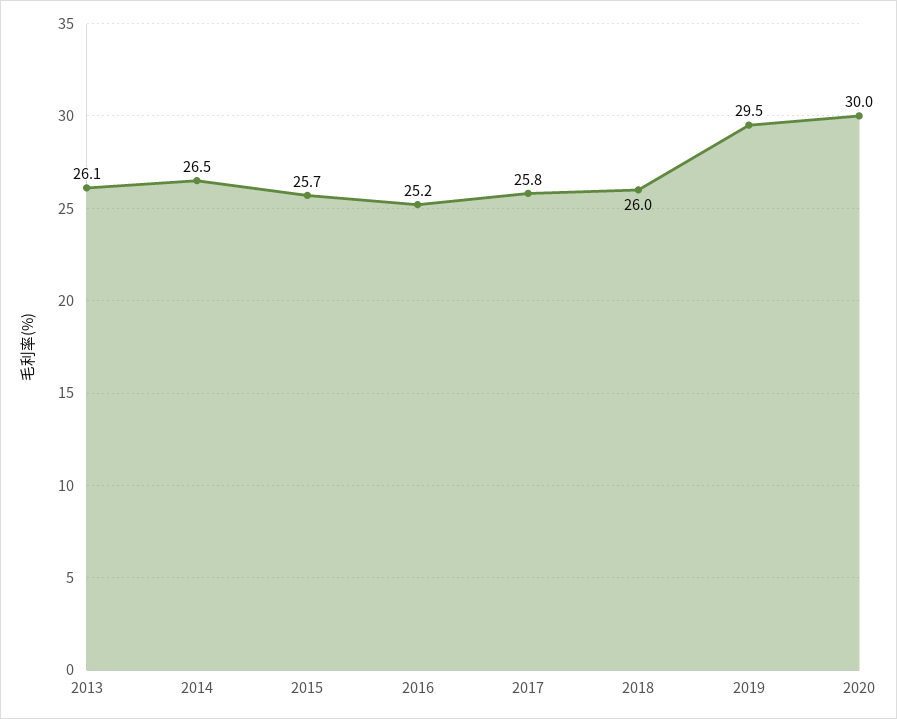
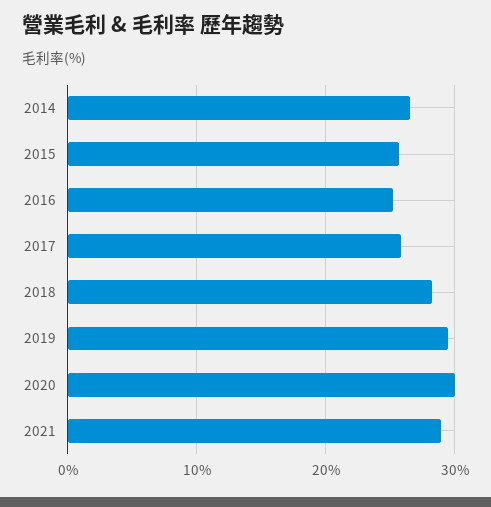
2013: 26.1 -> none
2018: 26 -> 28
2021: none -> 29

